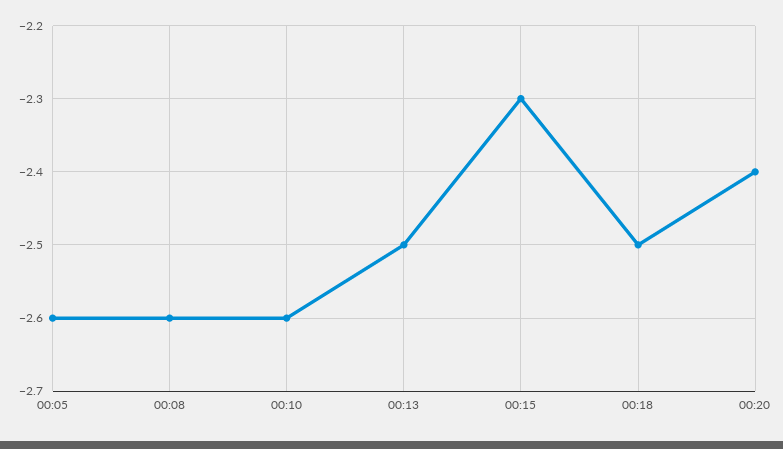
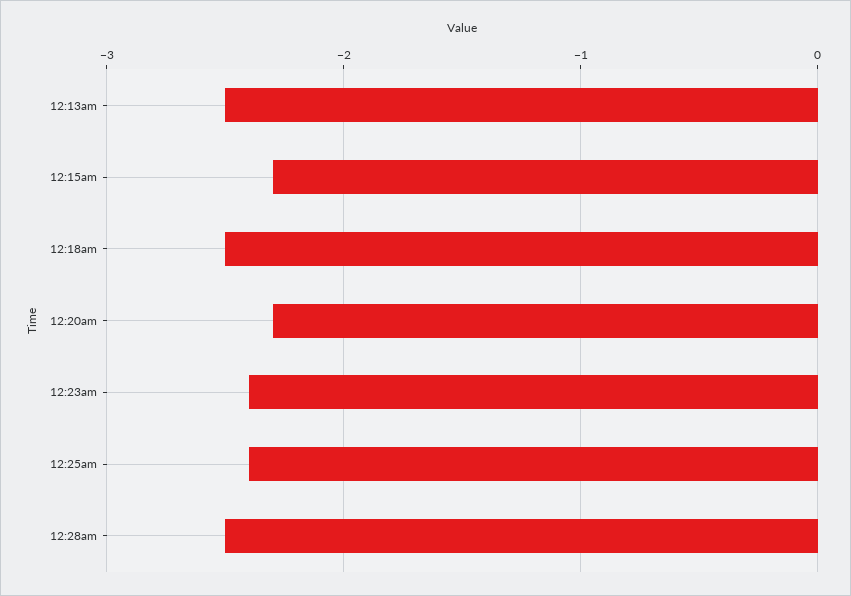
00:05: -2.6 -> none
00:08: -2.6 -> none
00:10: -2.6 -> none
00:20: -2.4 -> -2.3
12:23am: none -> -2.4
12:25am: none -> -2.4
12:28am: none -> -2.5

